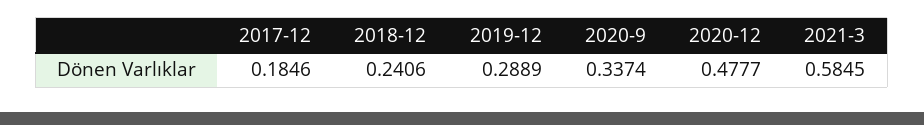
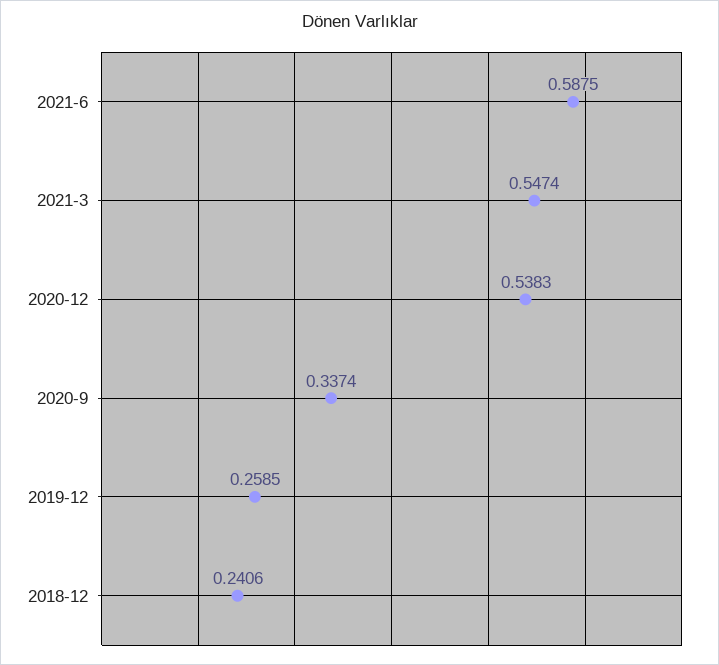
2017-12: 0.1846 -> none
2019-12: 0.2889 -> 0.2585
2020-12: 0.4777 -> 0.5383
2021-3: 0.5845 -> 0.5474
2021-6: none -> 0.5875

